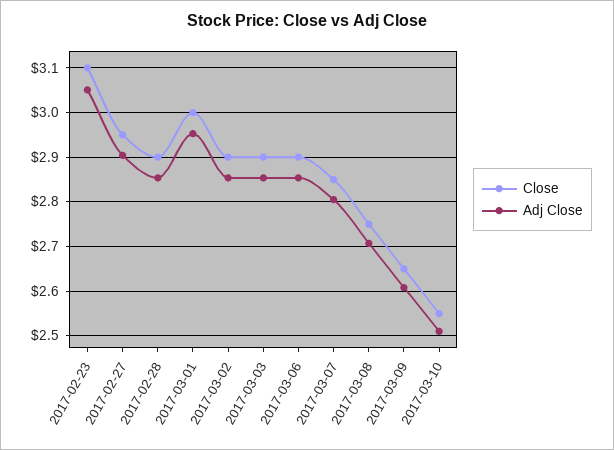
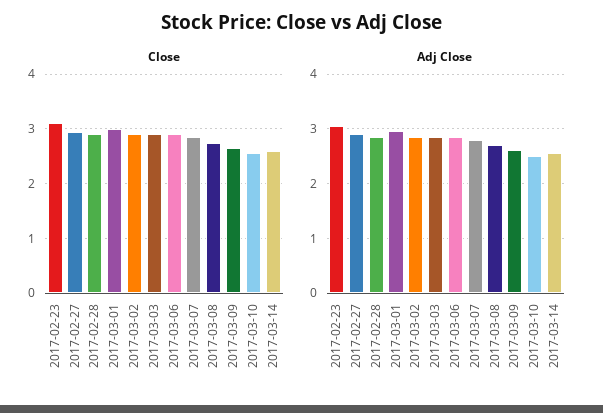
Close, 2017-03-14: none -> 2.6
Adj Close, 2017-03-14: none -> 2.6

